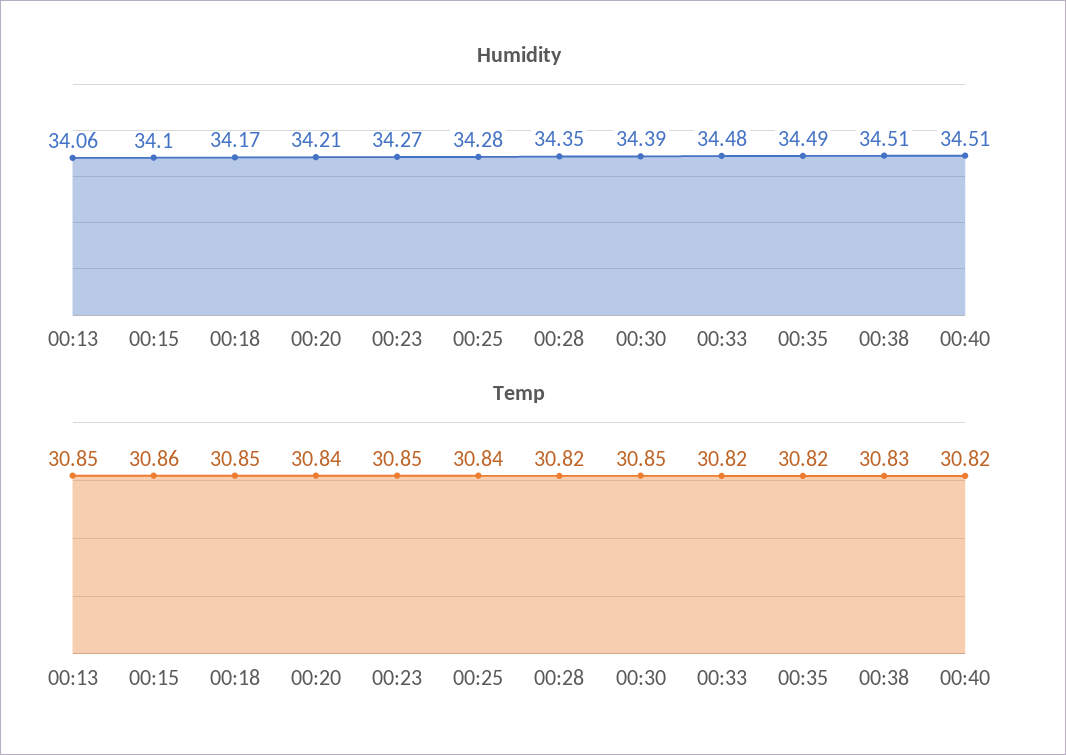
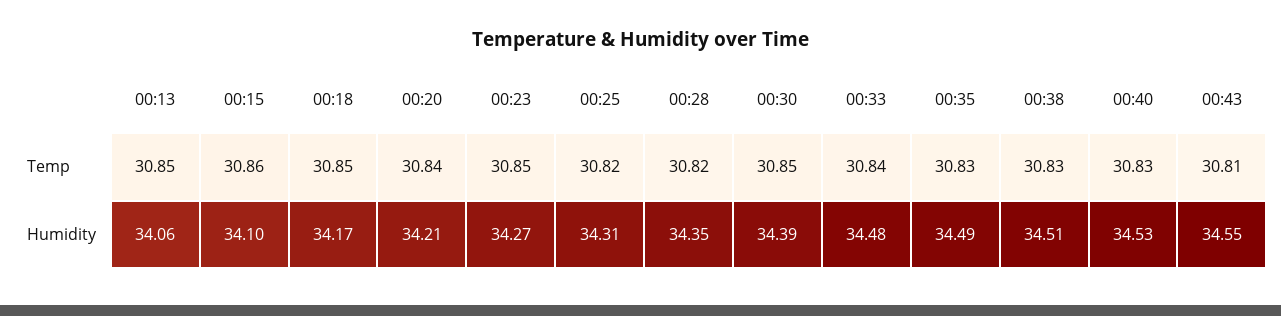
Humidity, 00:25: 34.28 -> 34.31
Humidity, 00:40: 34.51 -> 34.53
Temp, 00:25: 30.84 -> 30.82
Temp, 00:33: 30.82 -> 30.84
Temp, 00:35: 30.82 -> 30.83
Temp, 00:40: 30.82 -> 30.83
Temp, 00:43: none -> 30.81
Humidity, 00:43: none -> 34.55

